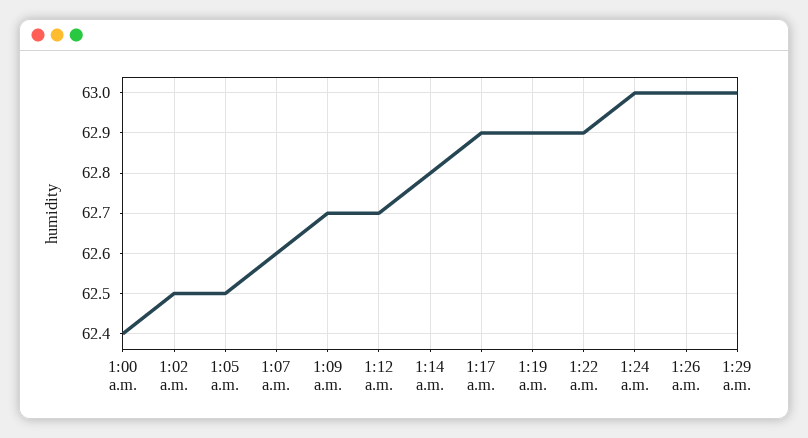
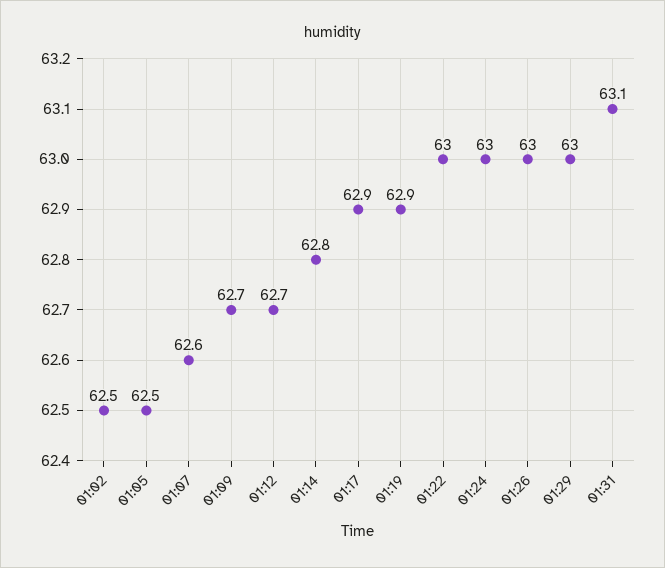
1:00 a.m.: 62.4 -> none
1:22 a.m.: 62.9 -> 63
01:31: none -> 63.1

